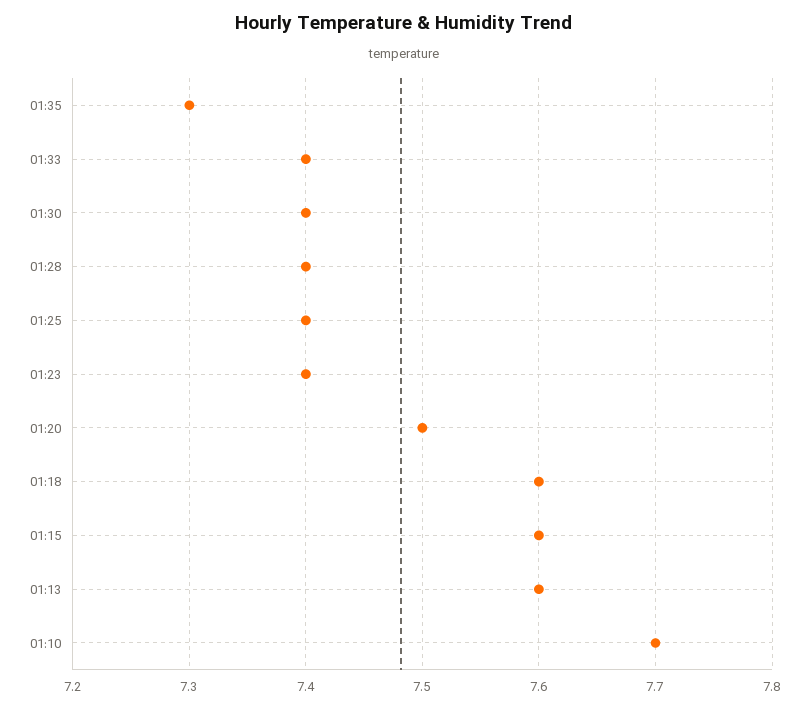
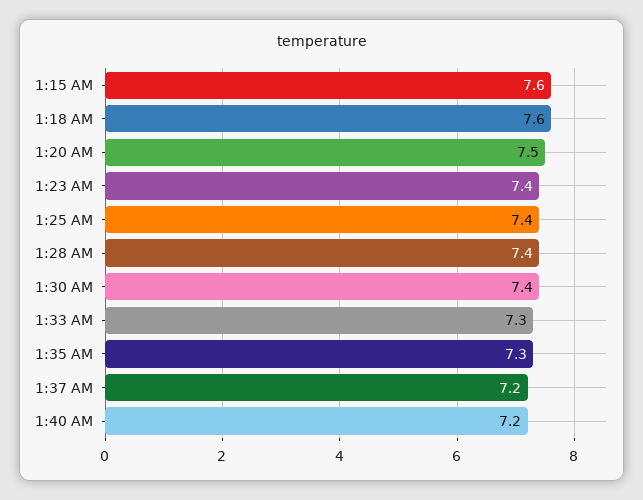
01:33: 7.4 -> 7.3
01:13: 7.6 -> none
01:10: 7.7 -> none
1:37 AM: none -> 7.2
1:40 AM: none -> 7.2

